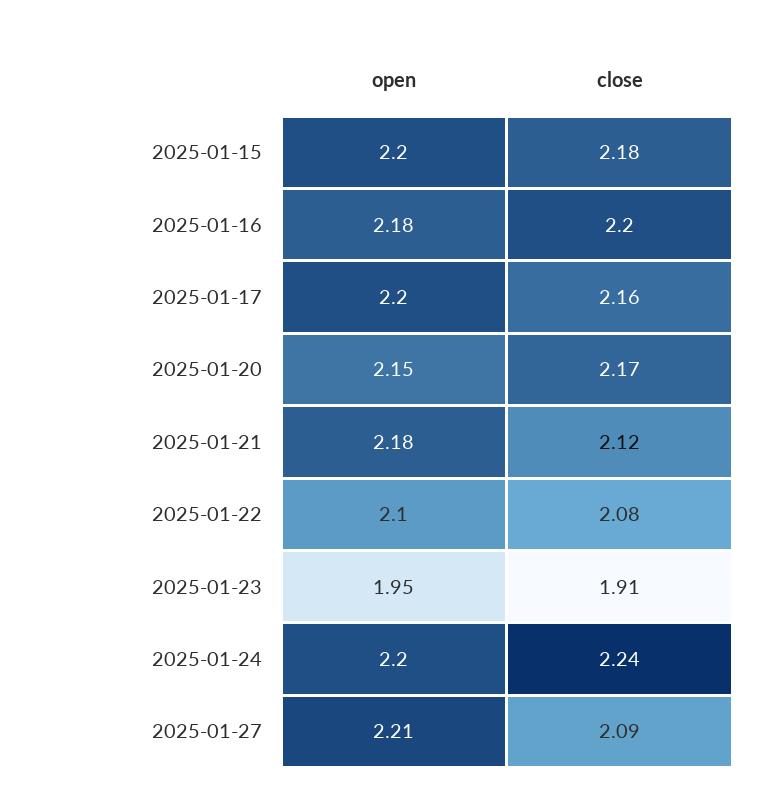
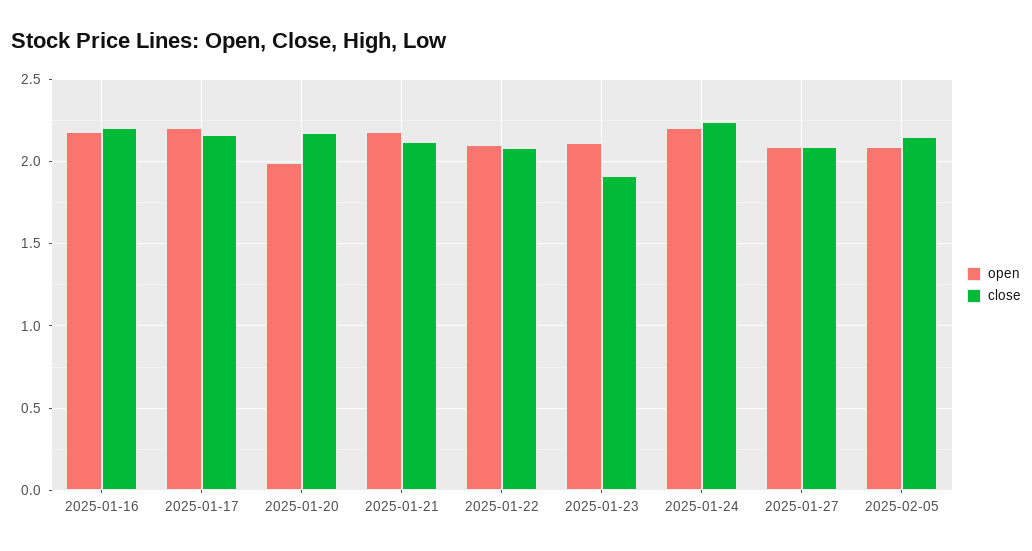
open, 2025-01-15: 2.2 -> none
close, 2025-01-15: 2.18 -> none
open, 2025-01-20: 2.15 -> 2
open, 2025-01-23: 1.95 -> 2.1
open, 2025-01-27: 2.21 -> 2.1
open, 2025-02-05: none -> 2.1
close, 2025-02-05: none -> 2.15

